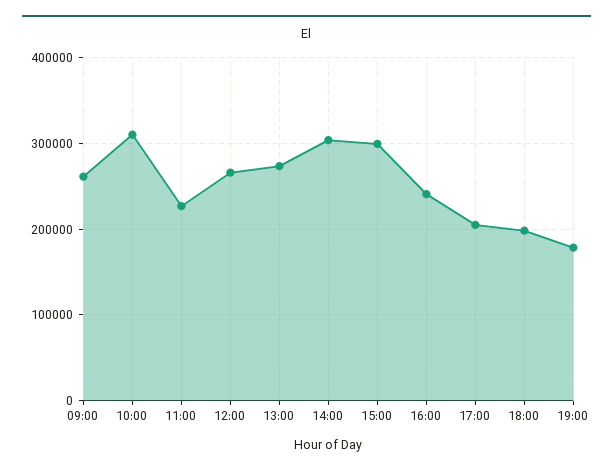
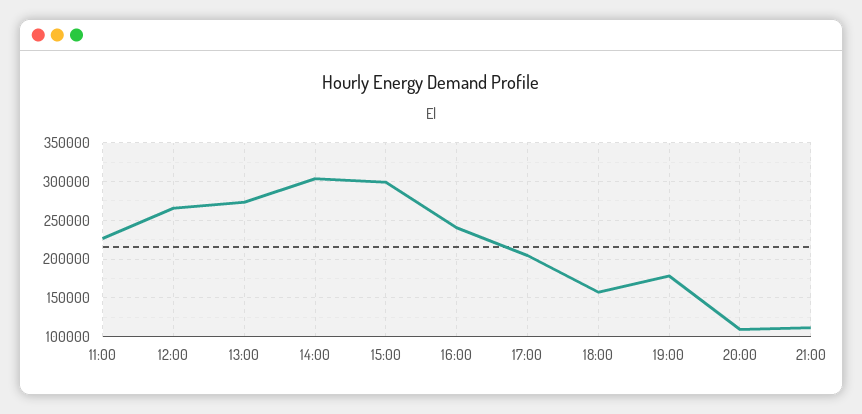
09:00: 260000 -> none
10:00: 310000 -> none
18:00: 200000 -> 160000
20:00: none -> 110000
21:00: none -> 110000

